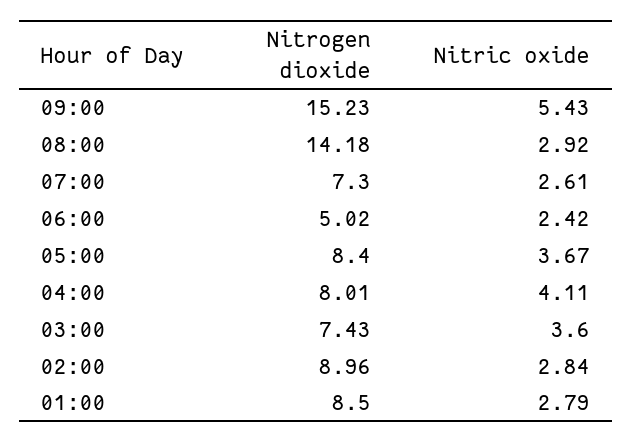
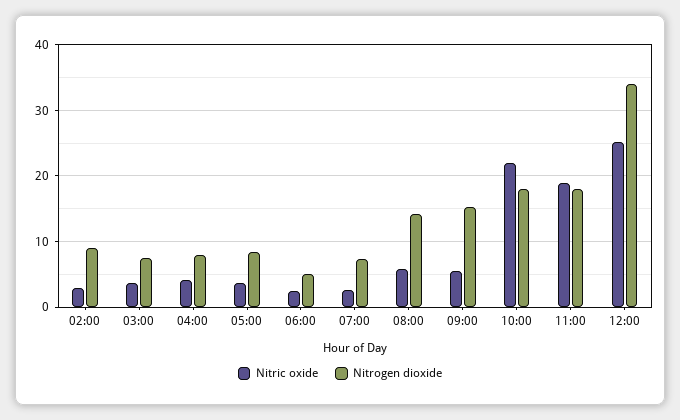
Nitric oxide, 08:00: 2.92 -> 6
Nitrogen dioxide, 01:00: 8.5 -> none
Nitric oxide, 01:00: 2.79 -> none
Nitric oxide, 10:00: none -> 22
Nitrogen dioxide, 10:00: none -> 18
Nitric oxide, 11:00: none -> 19
Nitrogen dioxide, 11:00: none -> 18
Nitric oxide, 12:00: none -> 25
Nitrogen dioxide, 12:00: none -> 34

